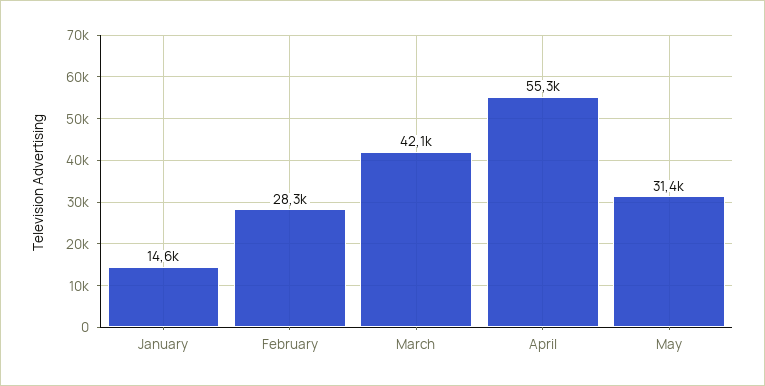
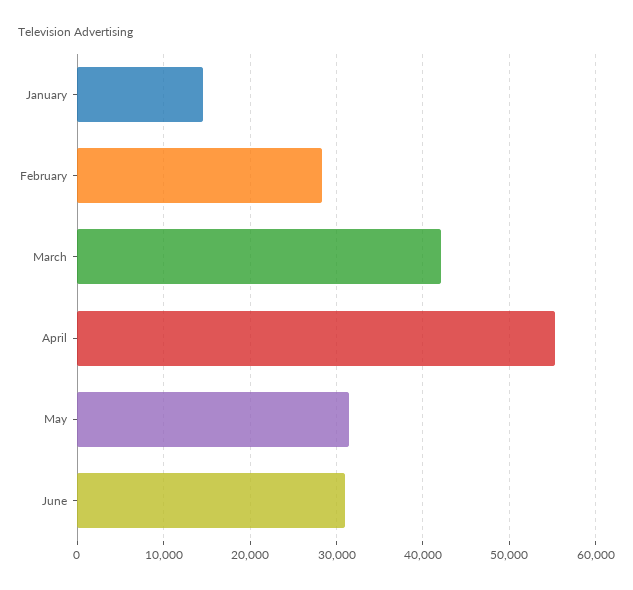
June: none -> 31000

